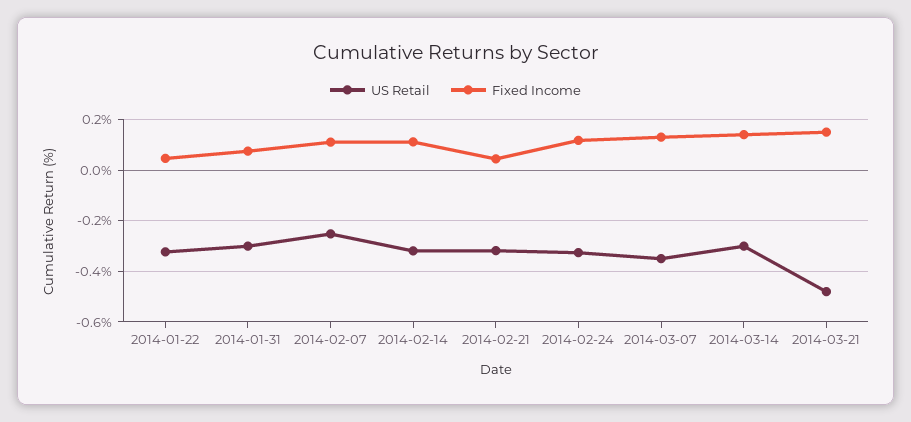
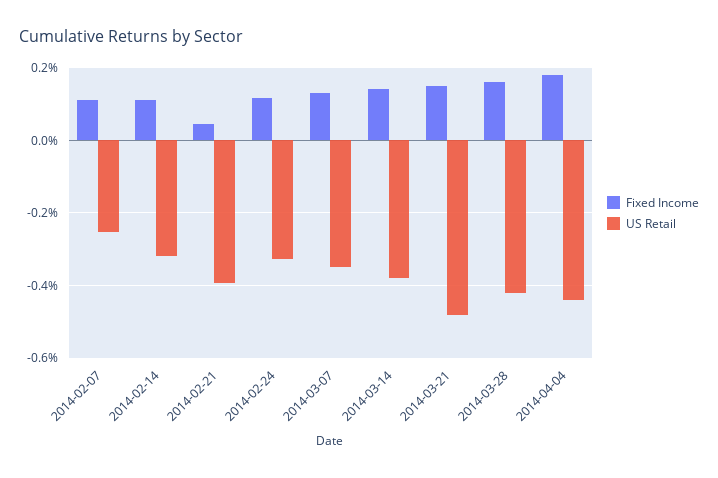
US Retail, 2014-01-22: -0.325 -> none
Fixed Income, 2014-01-22: 0.05 -> none
US Retail, 2014-01-31: -0.3 -> none
Fixed Income, 2014-01-31: 0.075 -> none
US Retail, 2014-02-21: -0.325 -> -0.4
US Retail, 2014-03-14: -0.3 -> -0.38
Fixed Income, 2014-03-28: none -> 0.16
US Retail, 2014-03-28: none -> -0.42
Fixed Income, 2014-04-04: none -> 0.18
US Retail, 2014-04-04: none -> -0.44

